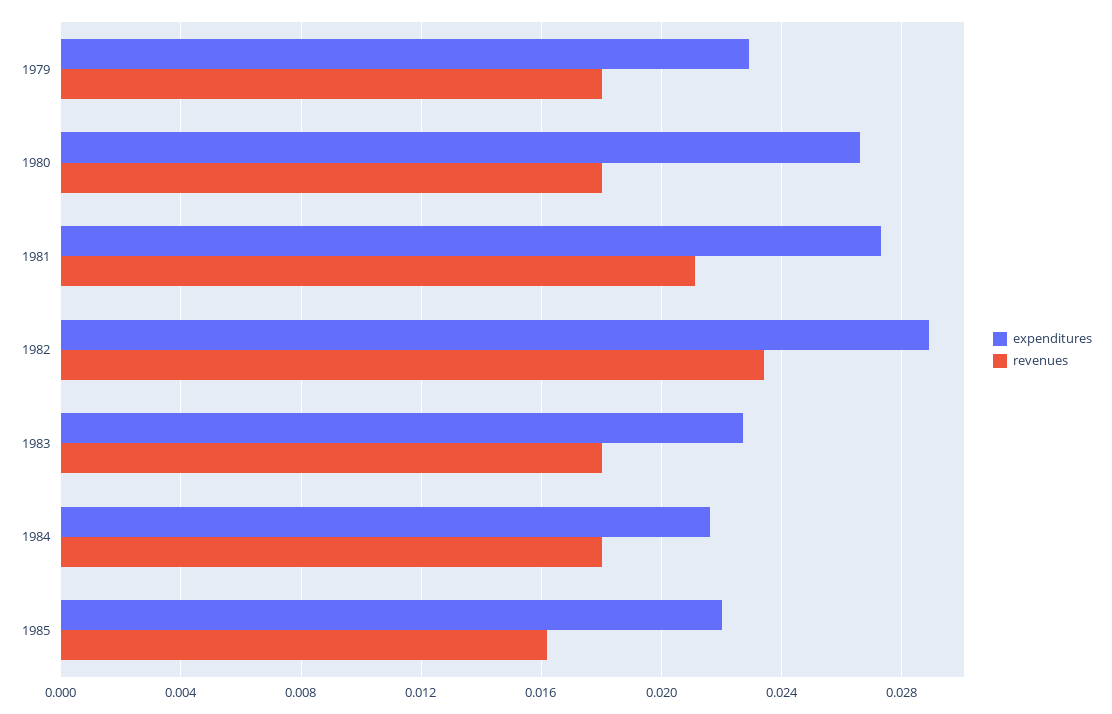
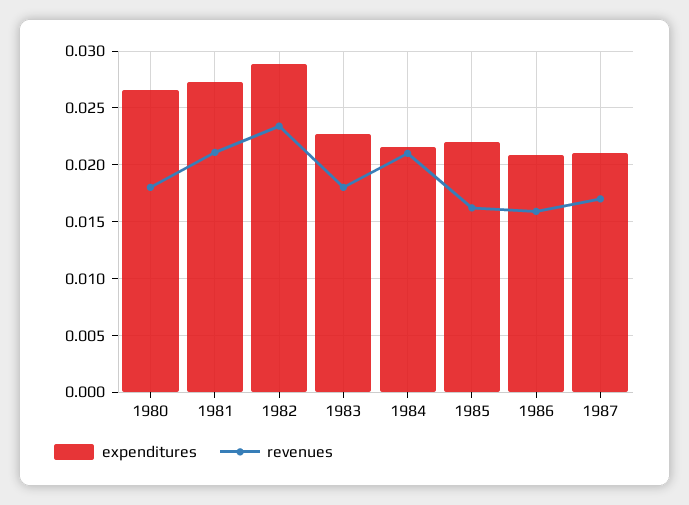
expenditures, 1979: 0.023 -> none
revenues, 1979: 0.018 -> none
revenues, 1984: 0.018 -> 0.021
expenditures, 1986: none -> 0.021
revenues, 1986: none -> 0.016
expenditures, 1987: none -> 0.021
revenues, 1987: none -> 0.017

